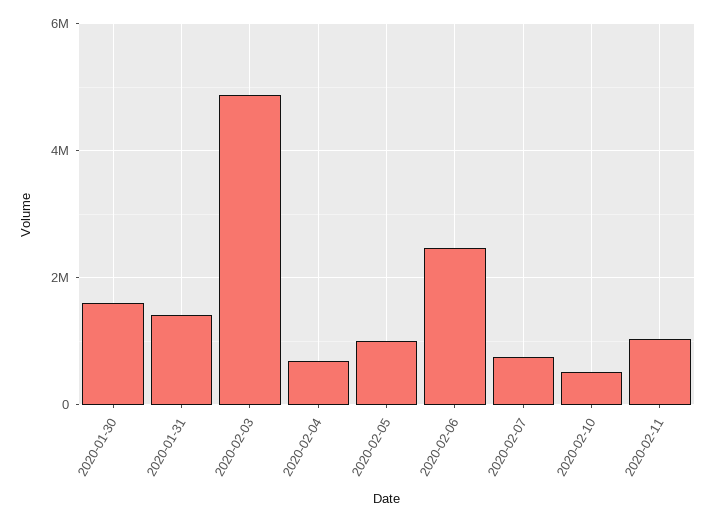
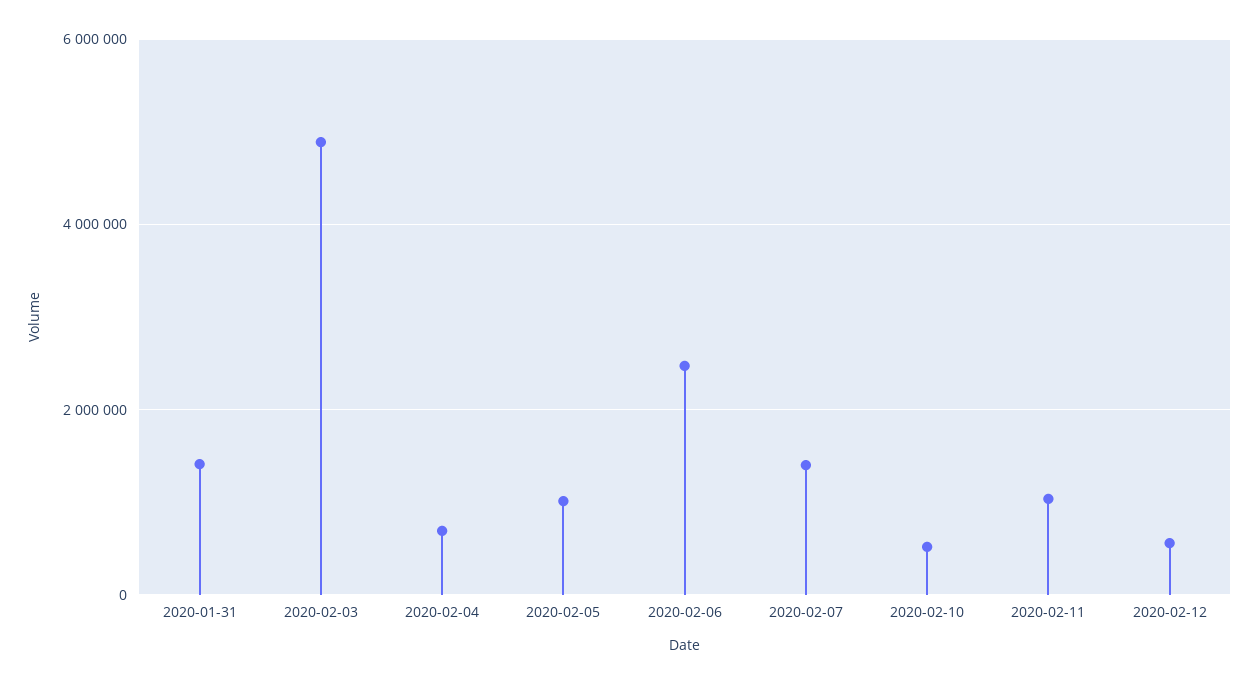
2020-01-30: 1600000 -> none
2020-02-07: 800000 -> 1400000
2020-02-12: none -> 600000

